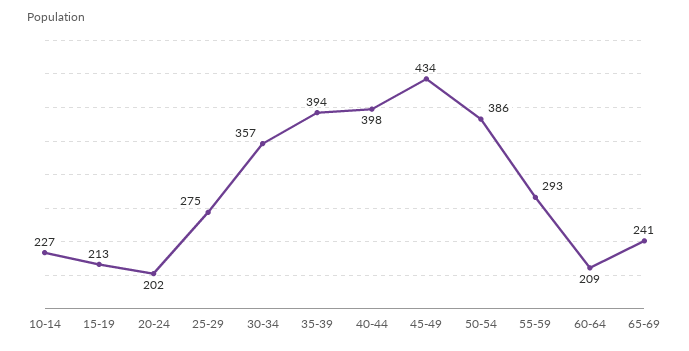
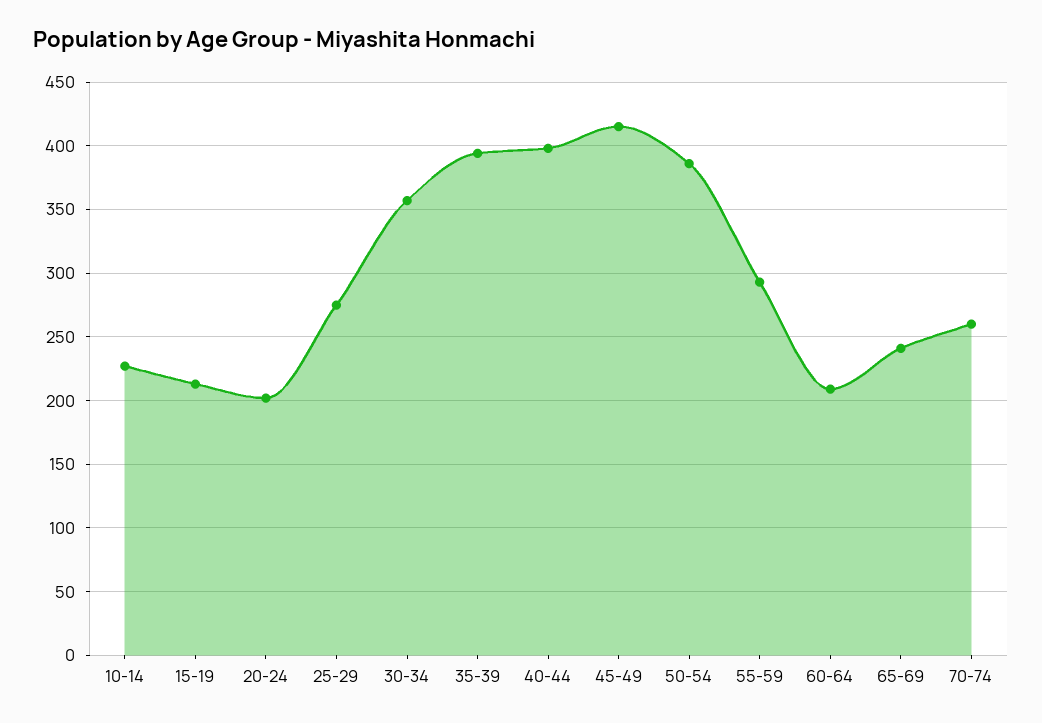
45-49: 434 -> 415
70-74: none -> 260

